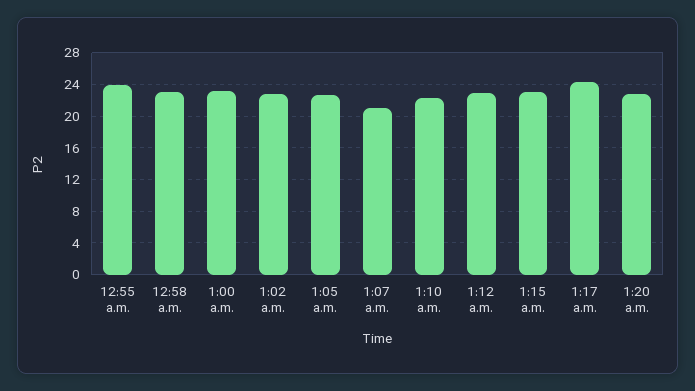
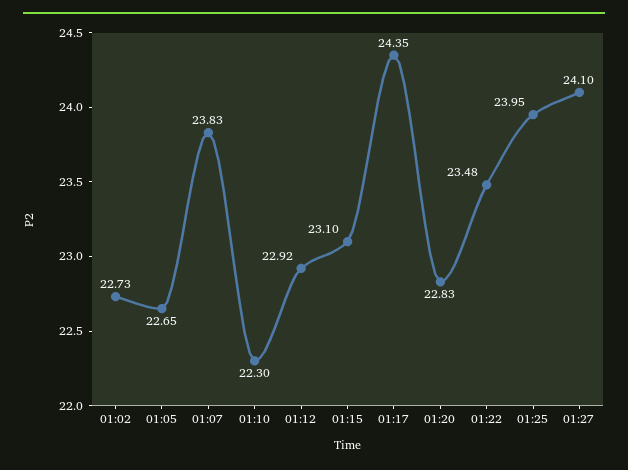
12:55 a.m.: 24 -> none
12:58 a.m.: 23 -> none
1:00 a.m.: 23 -> none
1:07 a.m.: 21 -> 23.83
01:22: none -> 23.48
01:25: none -> 23.95
01:27: none -> 24.1

